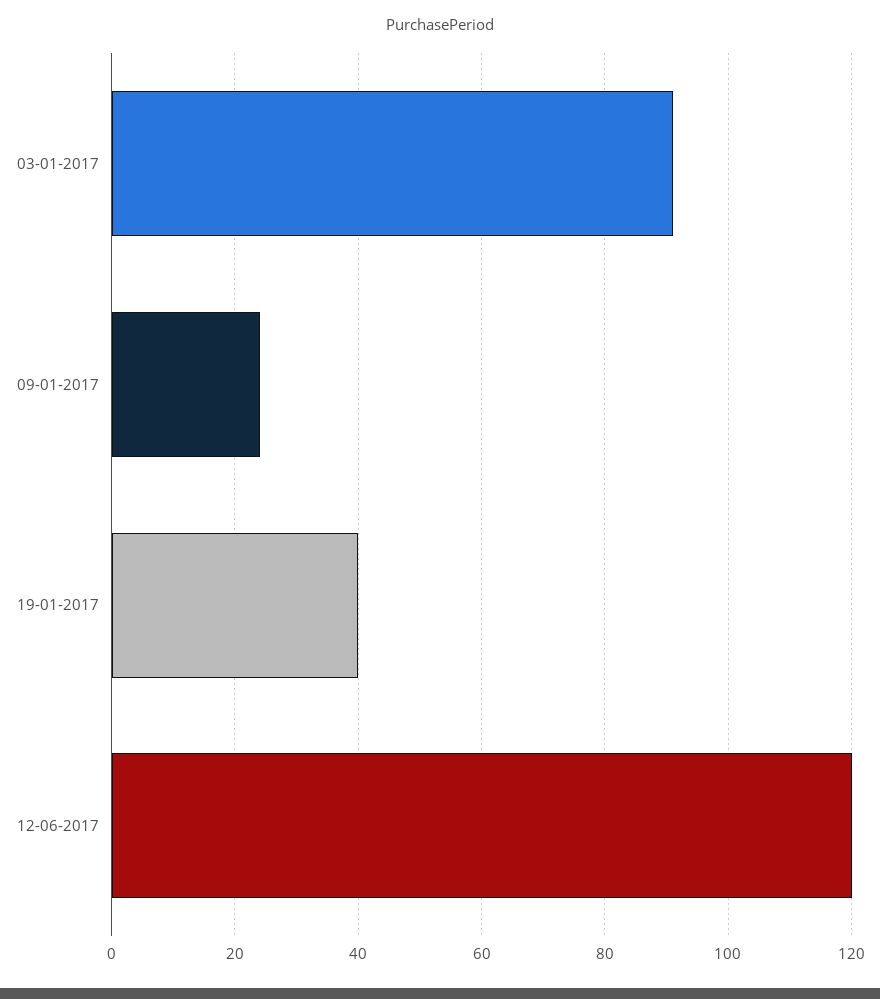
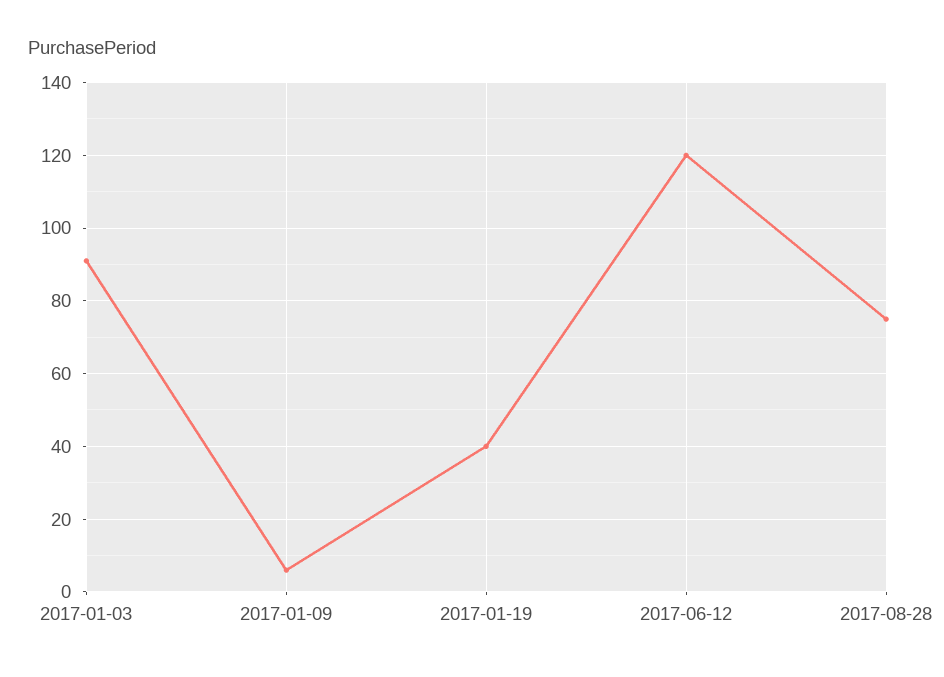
09-01-2017: 25 -> 5
2017-08-28: none -> 75

